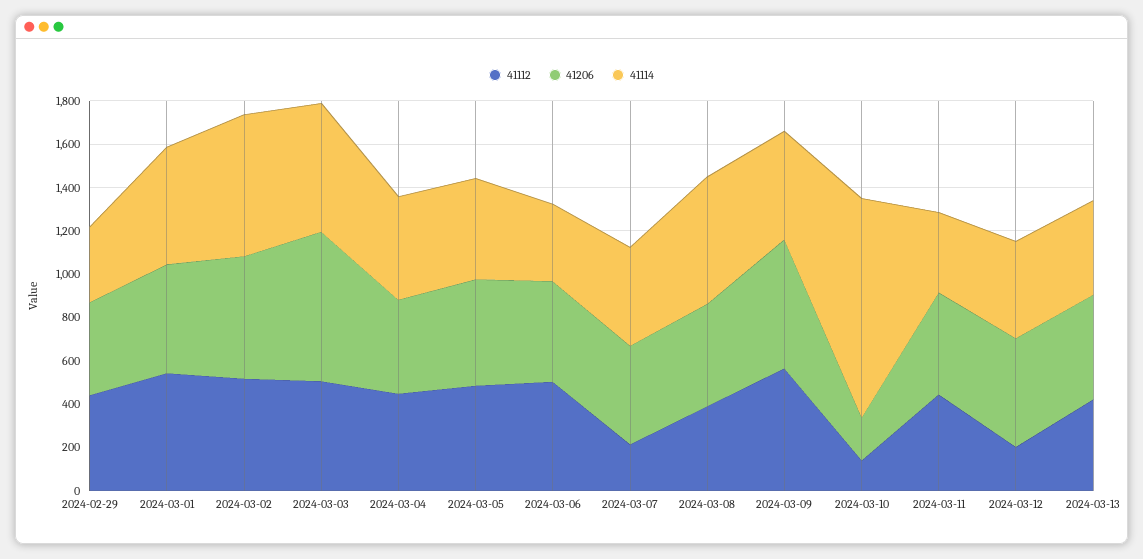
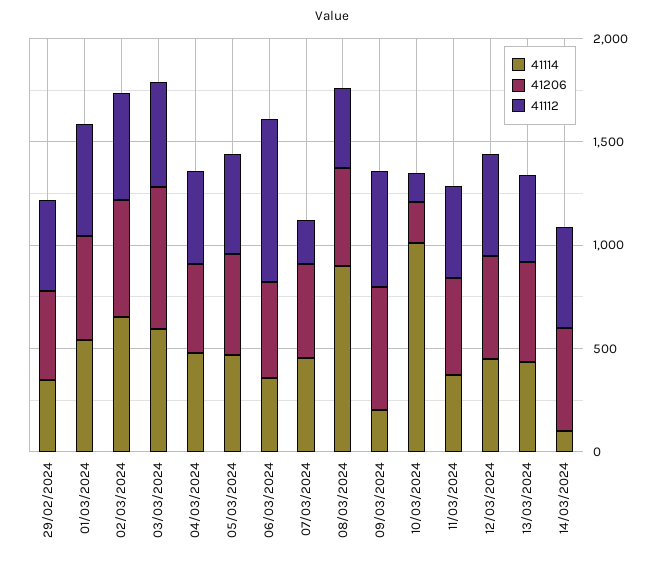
41112, 2024-03-06: 500 -> 800
41114, 2024-03-08: 600 -> 900
41114, 2024-03-09: 500 -> 200
41112, 2024-03-12: 200 -> 500
41114, 14/03/2024: none -> 100
41206, 14/03/2024: none -> 500
41112, 14/03/2024: none -> 500

